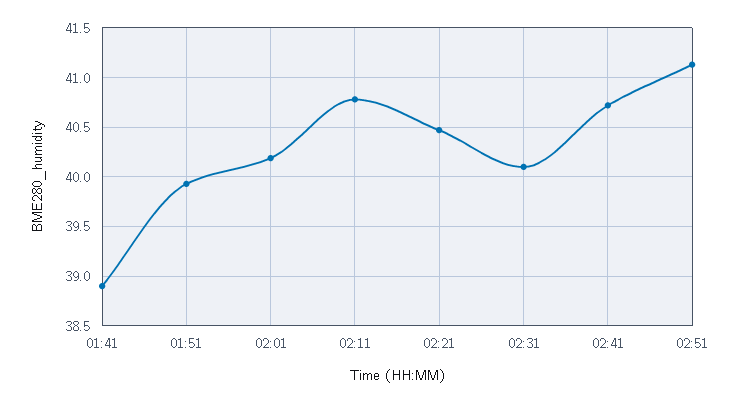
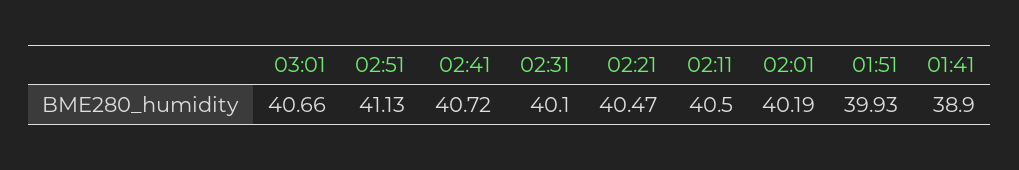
02:11: 40.8 -> 40.5
03:01: none -> 40.66

